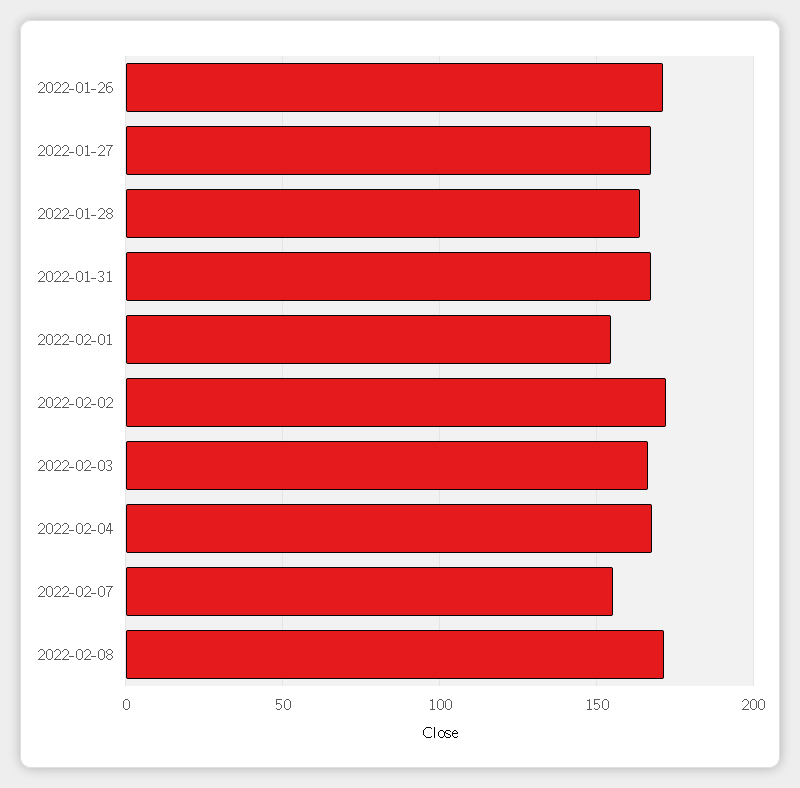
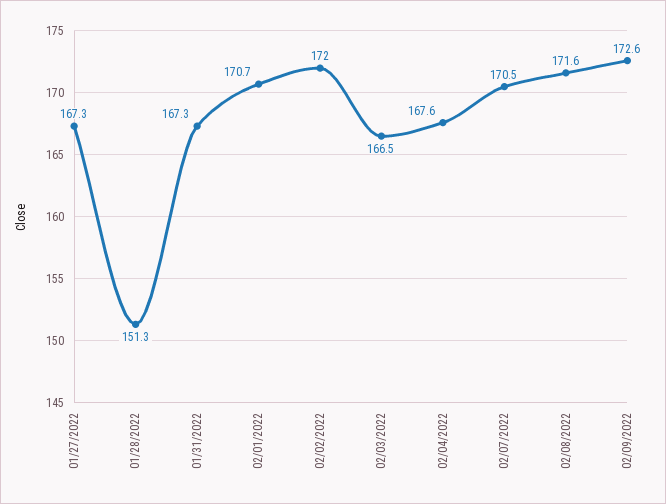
2022-01-26: 170 -> none
2022-01-28: 165 -> 151.3
2022-02-01: 155 -> 170.7
2022-02-07: 155 -> 170.5
02/09/2022: none -> 172.6

